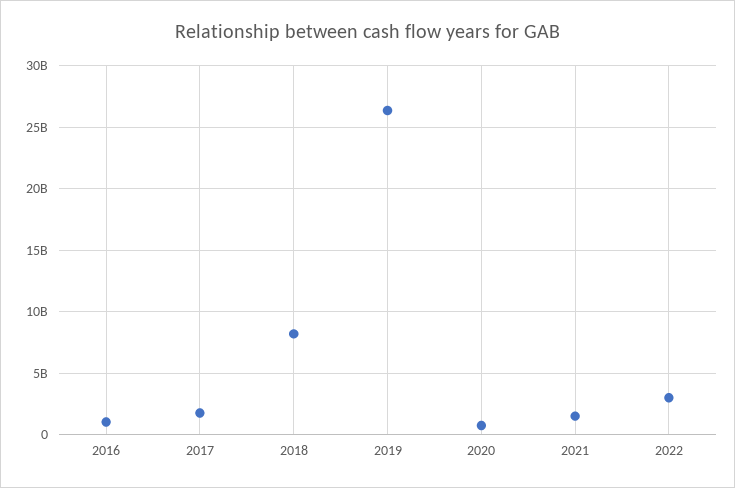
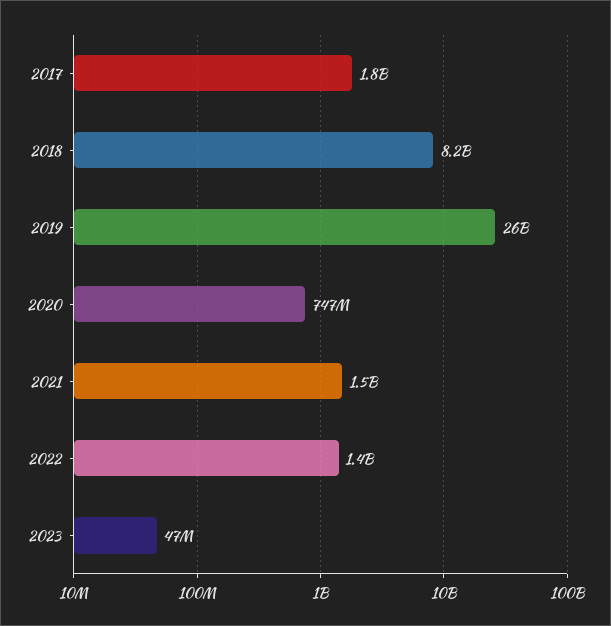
2016: 1000000000 -> none
2022: 3000000000 -> 1400000000
2023: none -> 47000000

